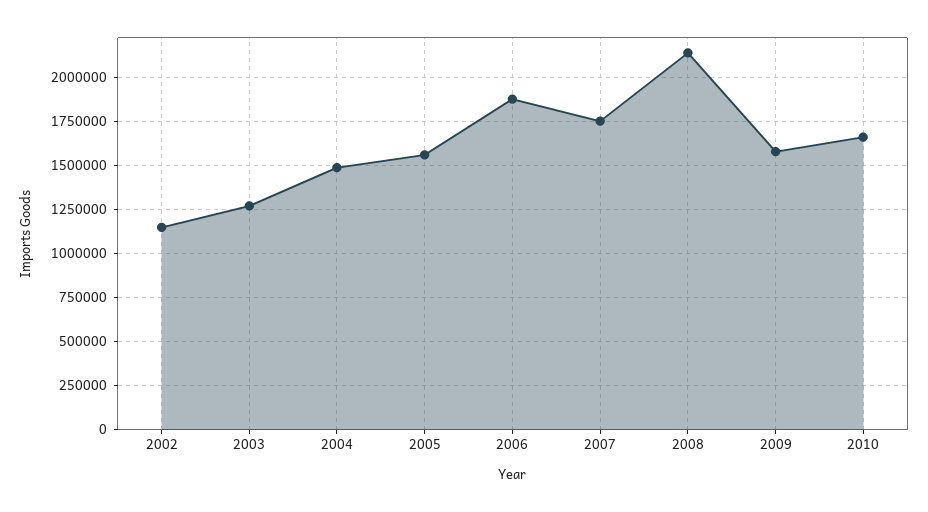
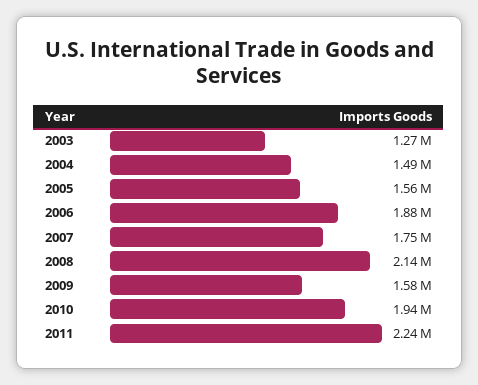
2002: 1150000 -> none
2010: 1650000 -> 1940000
2011: none -> 2240000

